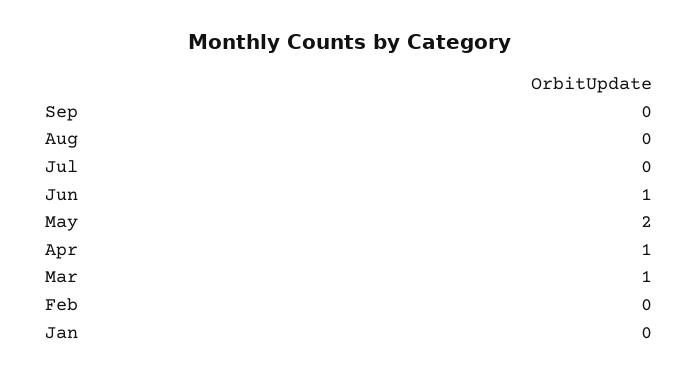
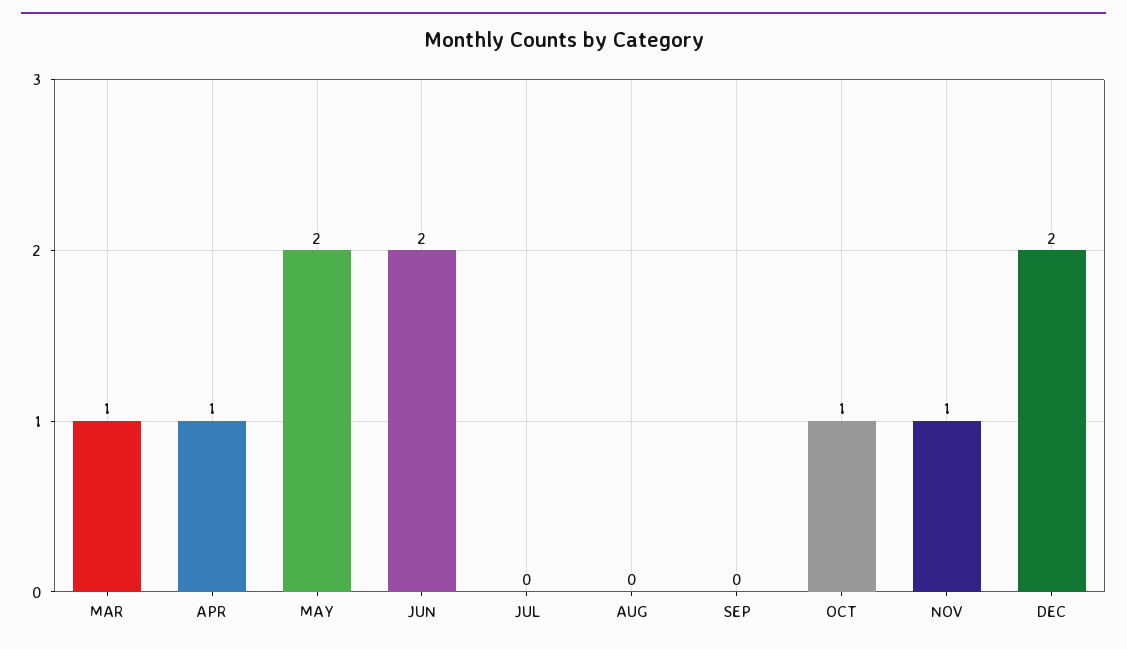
Jun: 1 -> 2
Feb: 0 -> none
Jan: 0 -> none
OCT: none -> 1
NOV: none -> 1
DEC: none -> 2

